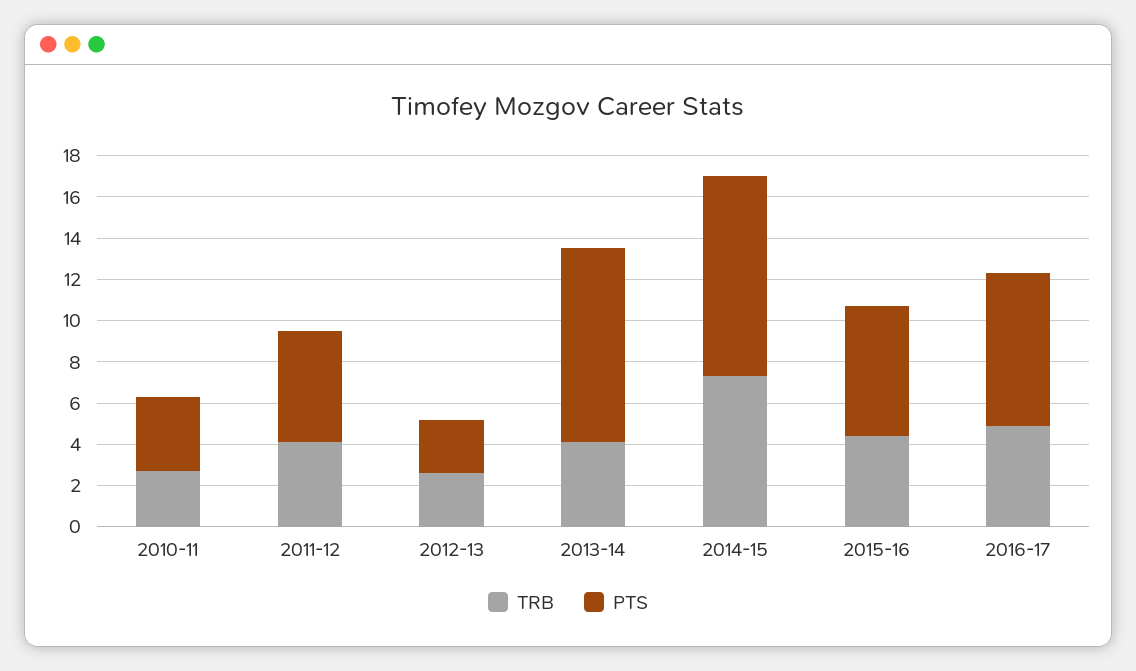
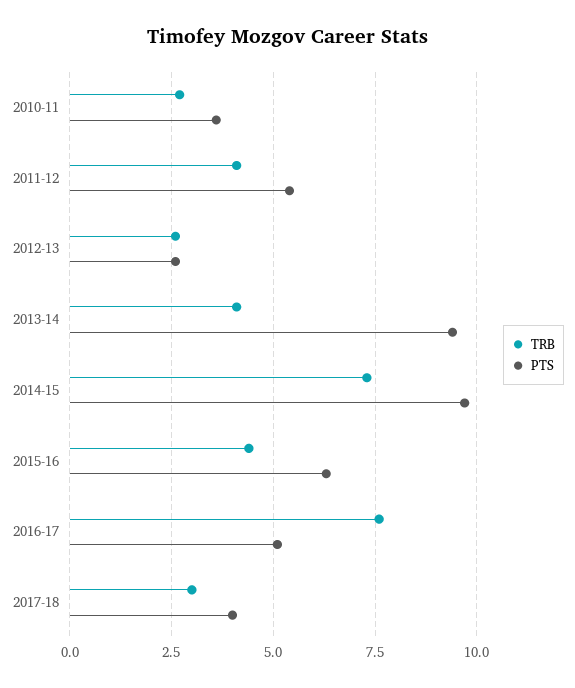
TRB, 2016-17: 5 -> 7.5
PTS, 2016-17: 7.5 -> 5
TRB, 2017-18: none -> 3
PTS, 2017-18: none -> 4

